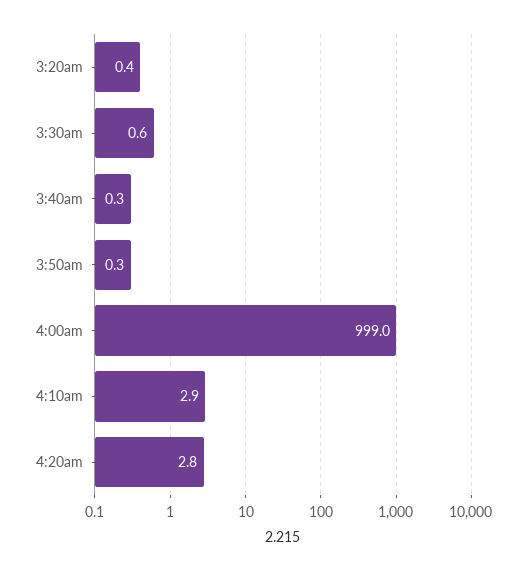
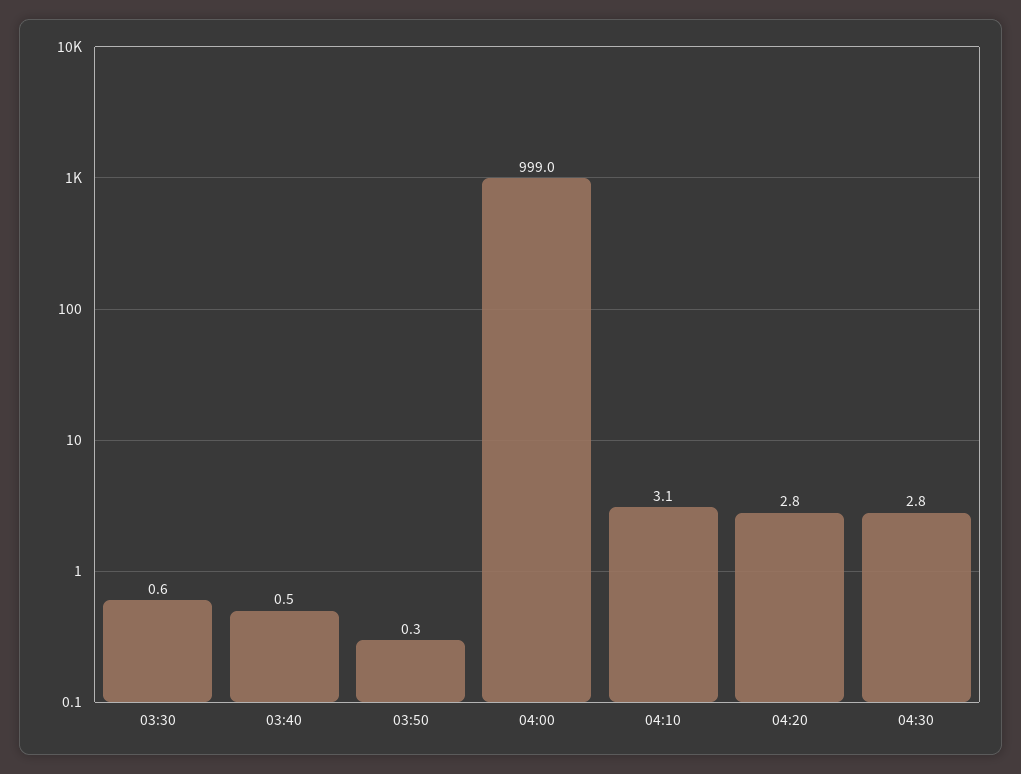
3:20am: 0.4 -> none
3:40am: 0.3 -> 0.5
4:10am: 2.9 -> 3.1
04:30: none -> 2.8

